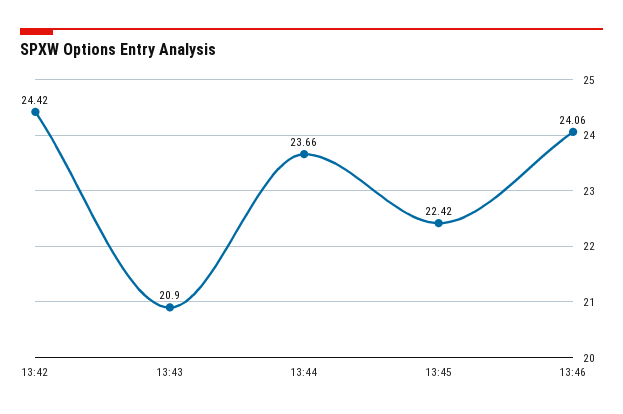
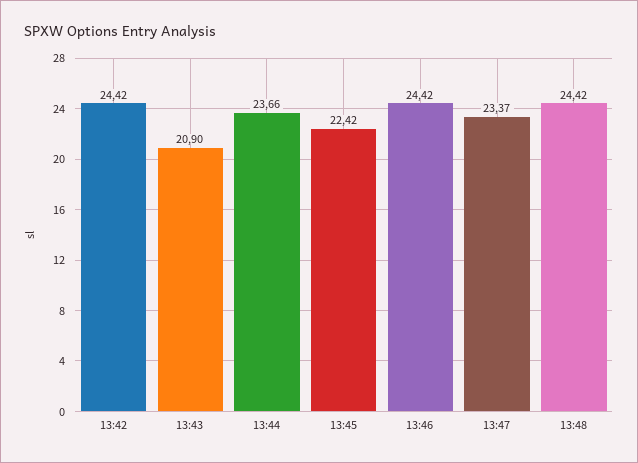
13:46: 24.06 -> 24.42
13:47: none -> 23.37
13:48: none -> 24.42

